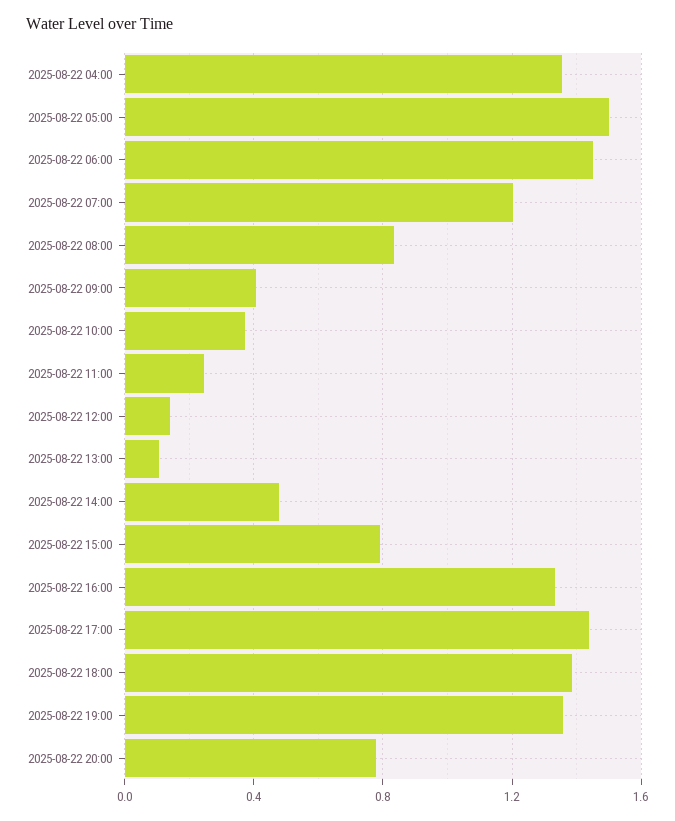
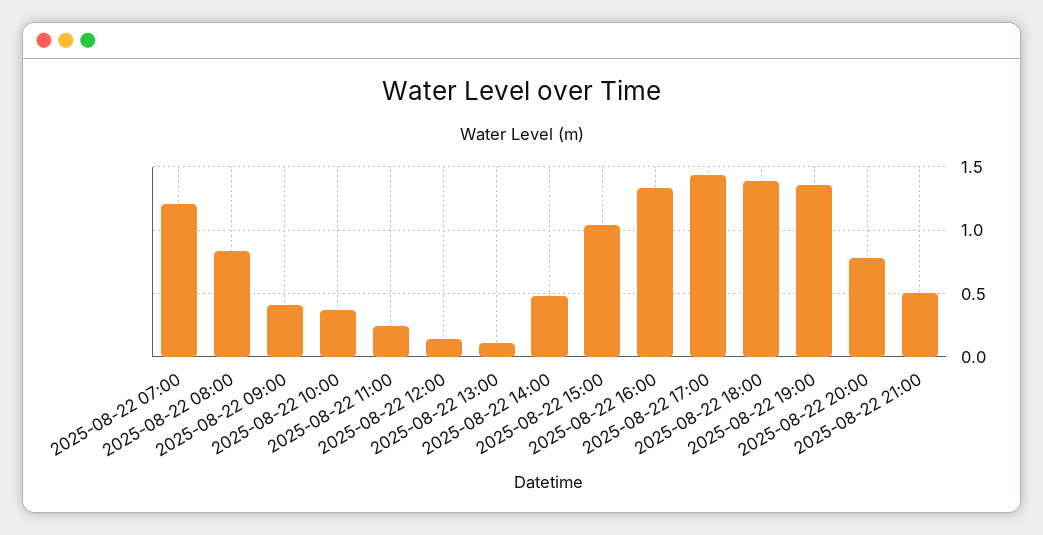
2025-08-22 04:00: 1.35 -> none
2025-08-22 05:00: 1.5 -> none
2025-08-22 06:00: 1.45 -> none
2025-08-22 15:00: 0.8 -> 1.05
2025-08-22 21:00: none -> 0.5

